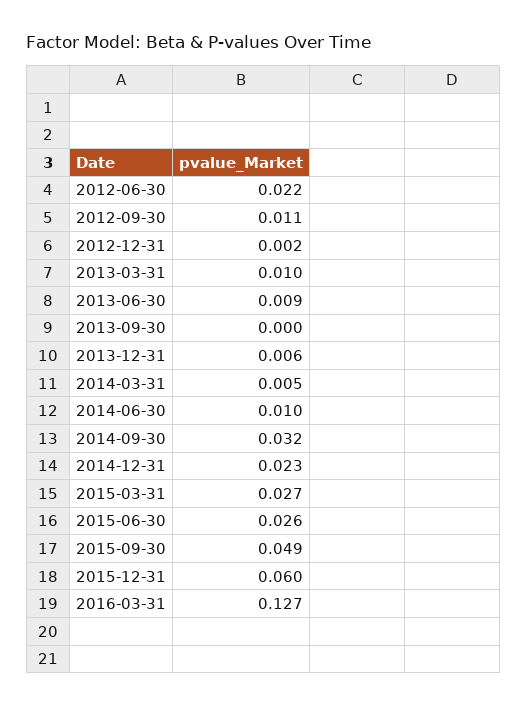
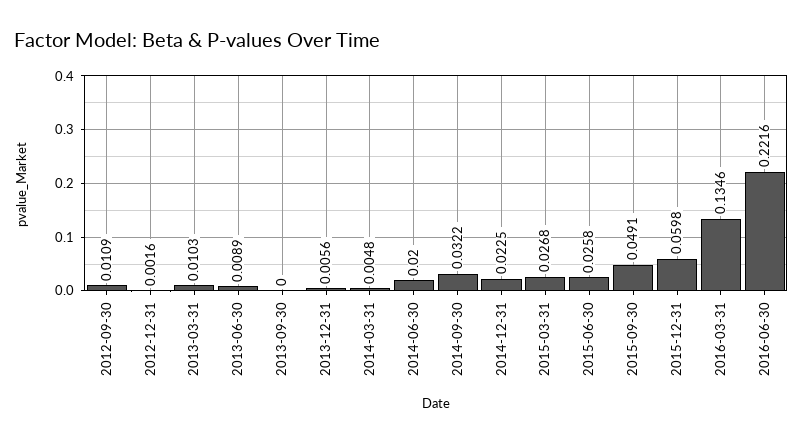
2012-06-30: 0.022 -> none
2014-06-30: 0.01 -> 0.02
2016-03-31: 0.127 -> 0.1346
2016-06-30: none -> 0.2216

